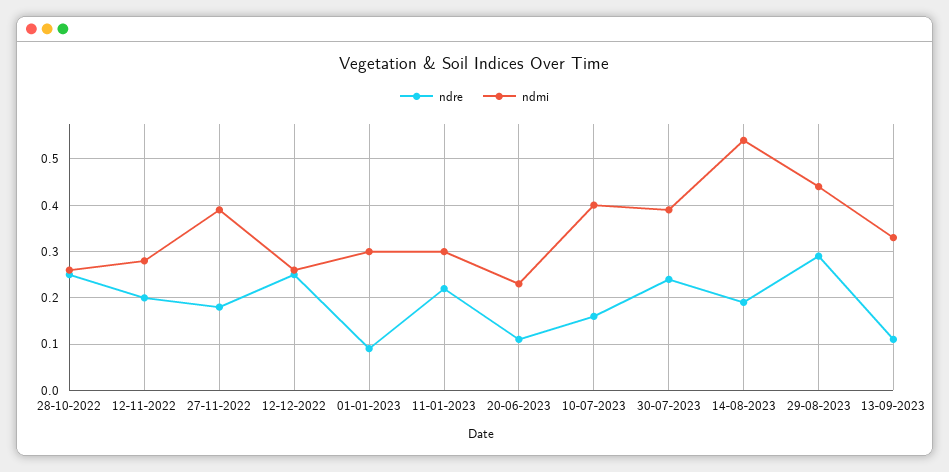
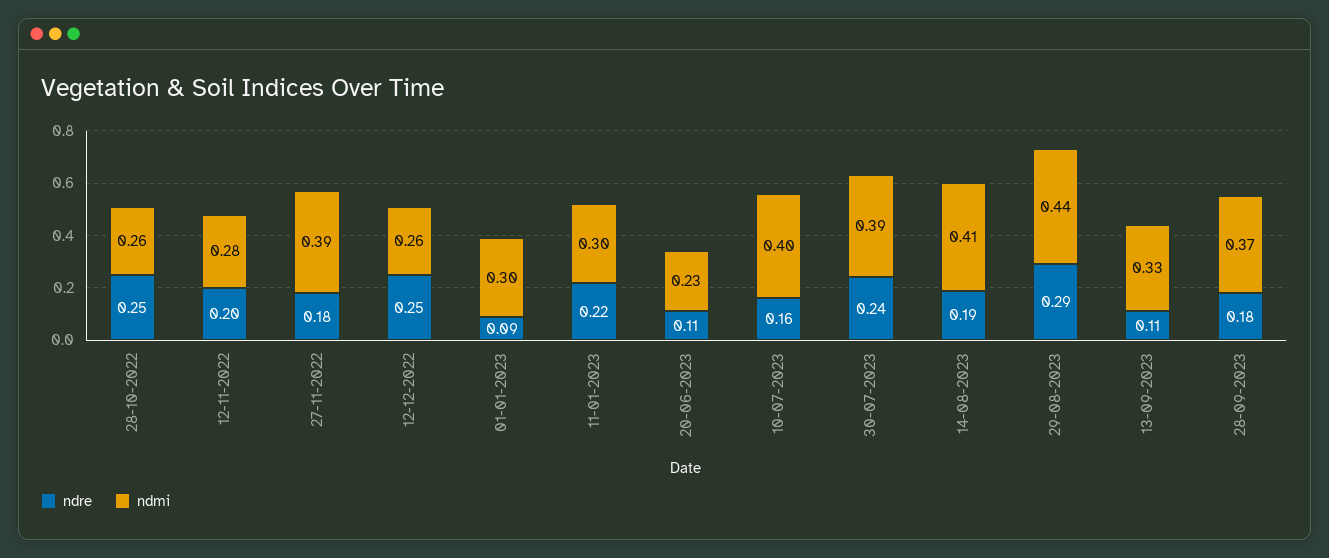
ndmi, 14-08-2023: 0.55 -> 0.41
ndre, 28-09-2023: none -> 0.18
ndmi, 28-09-2023: none -> 0.37

